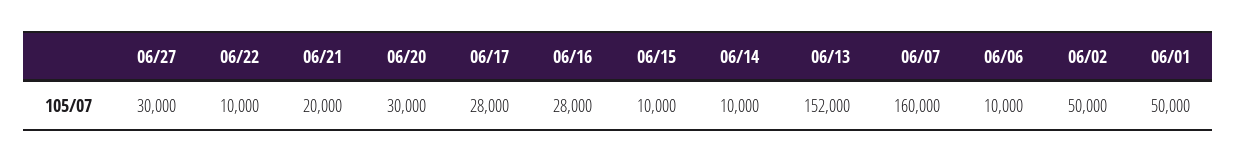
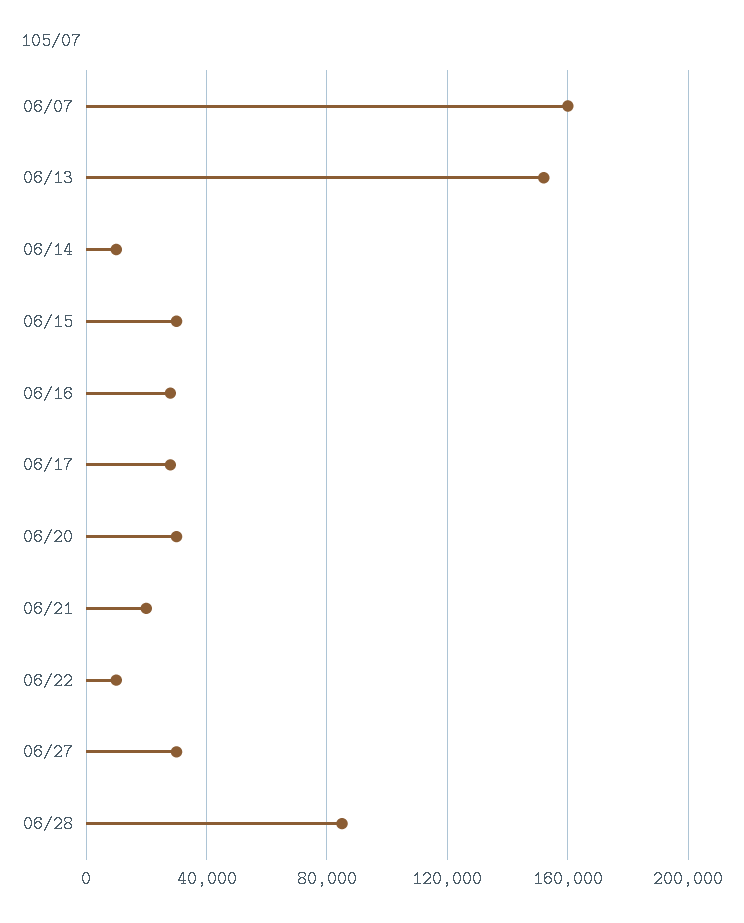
06/15: 10000 -> 30000
06/06: 10000 -> none
06/02: 50000 -> none
06/01: 50000 -> none
06/28: none -> 85000

